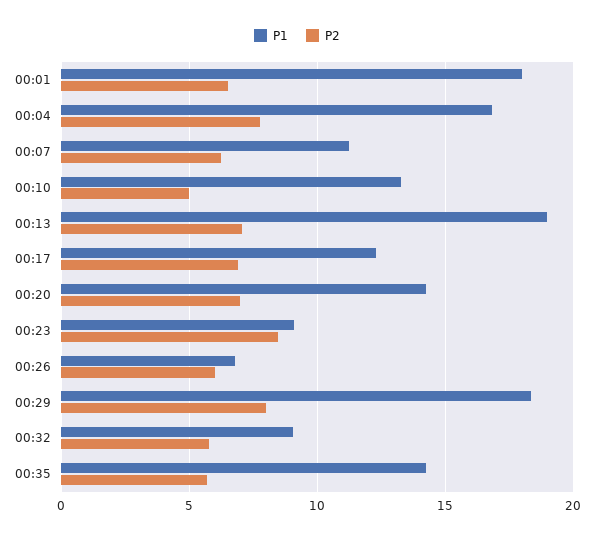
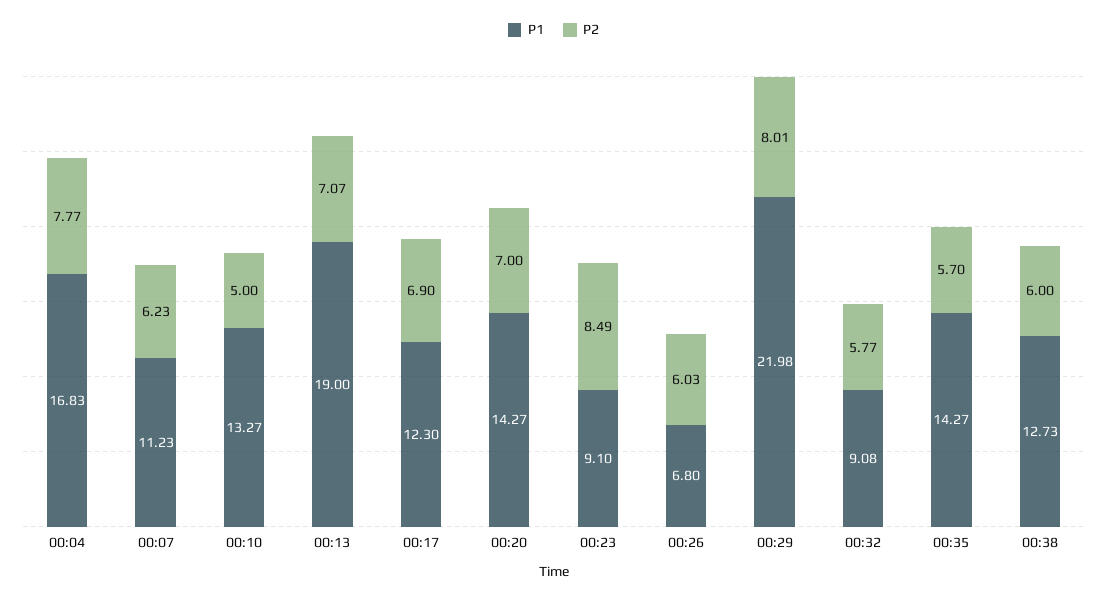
P1, 00:01: 18 -> none
P2, 00:01: 6.5 -> none
P1, 00:29: 18.5 -> 21.98
P1, 00:38: none -> 12.73
P2, 00:38: none -> 6

